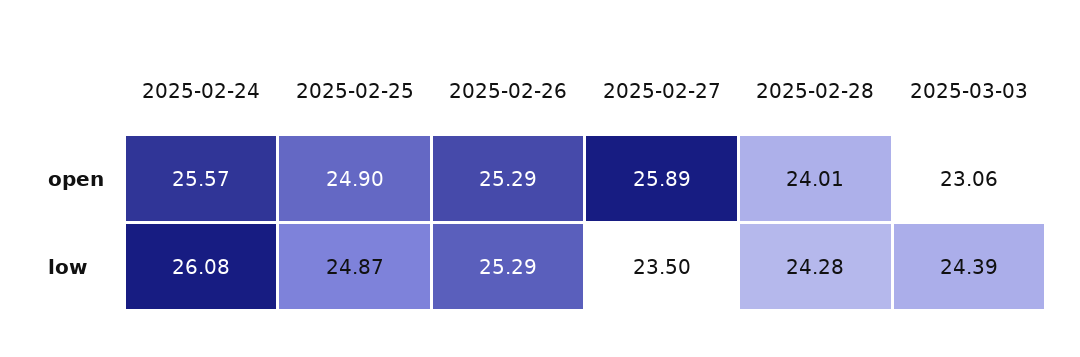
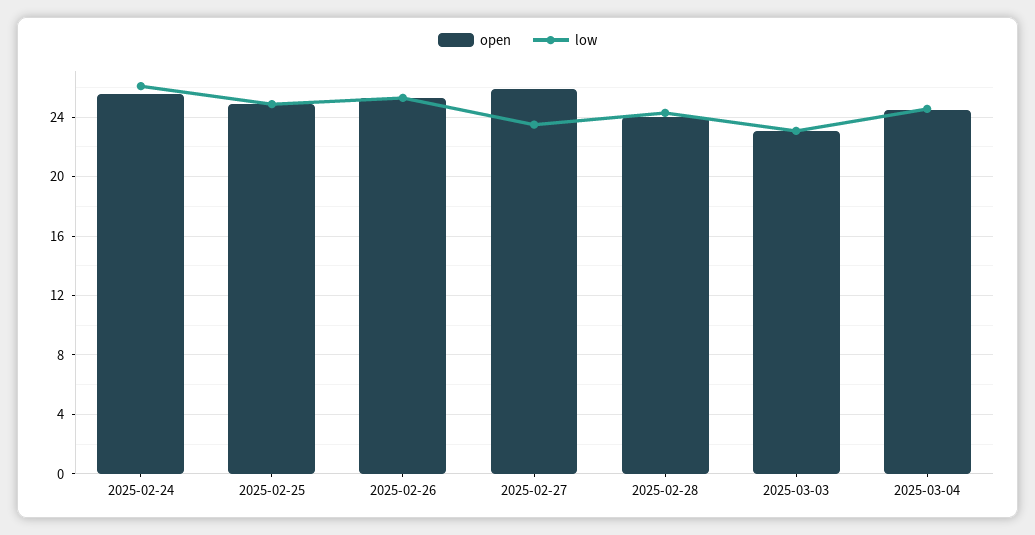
low, 2025-03-03: 24.39 -> 23
open, 2025-03-04: none -> 24.5
low, 2025-03-04: none -> 24.5

